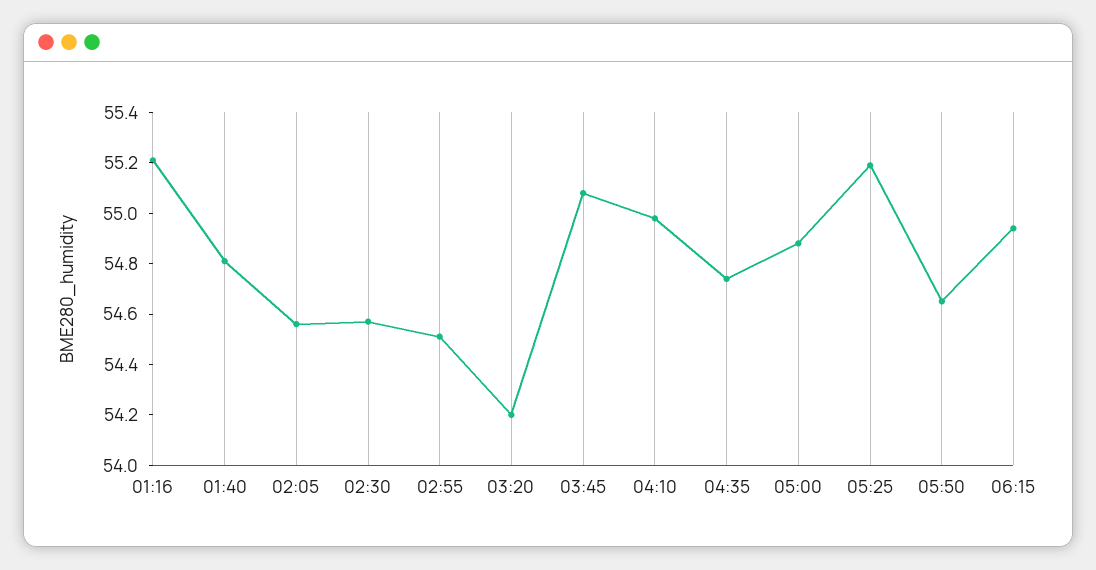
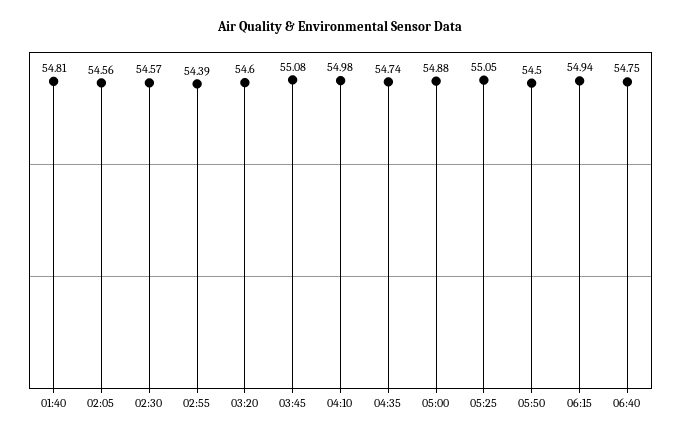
01:16: 55.2 -> none
02:55: 54.5 -> 54.39
03:20: 54.2 -> 54.6
05:25: 55.2 -> 55.05
05:50: 54.65 -> 54.5
06:40: none -> 54.75

